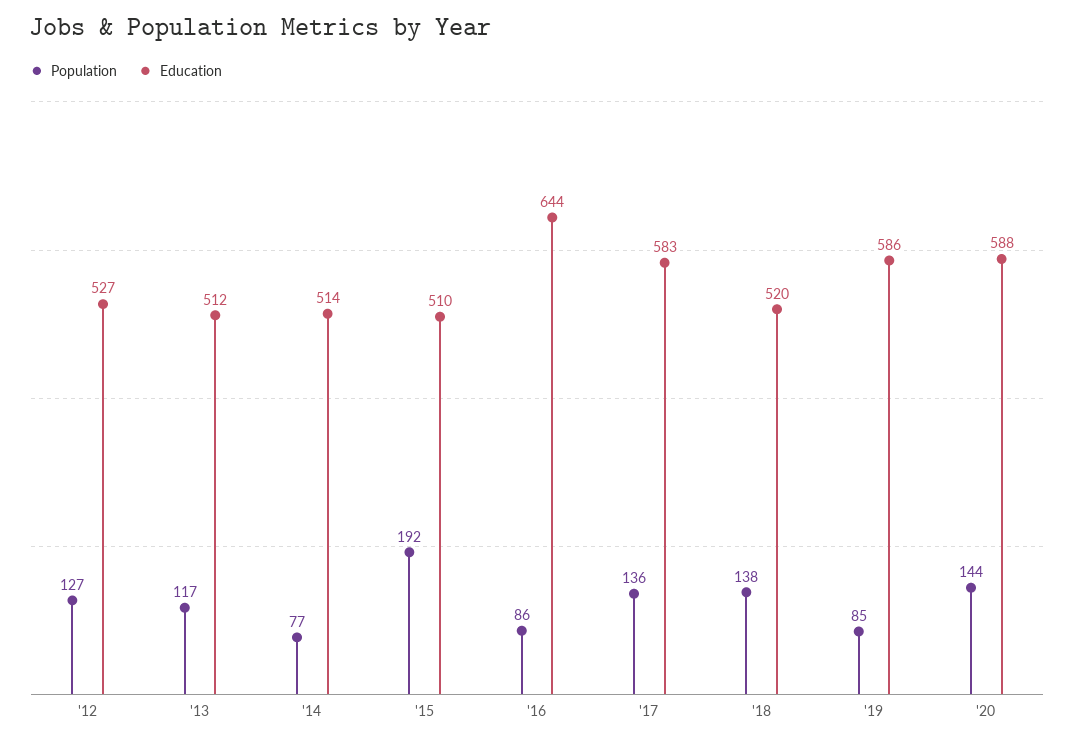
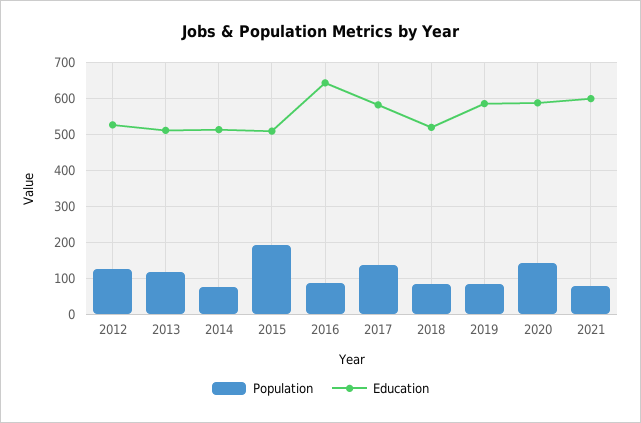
Population, '18: 138 -> 80
Population, 2021: none -> 80
Education, 2021: none -> 600

